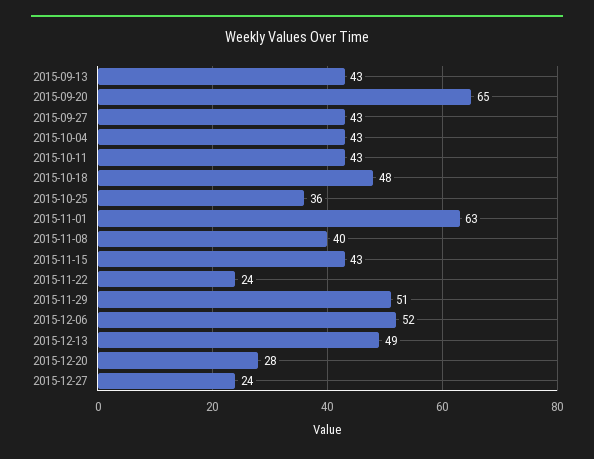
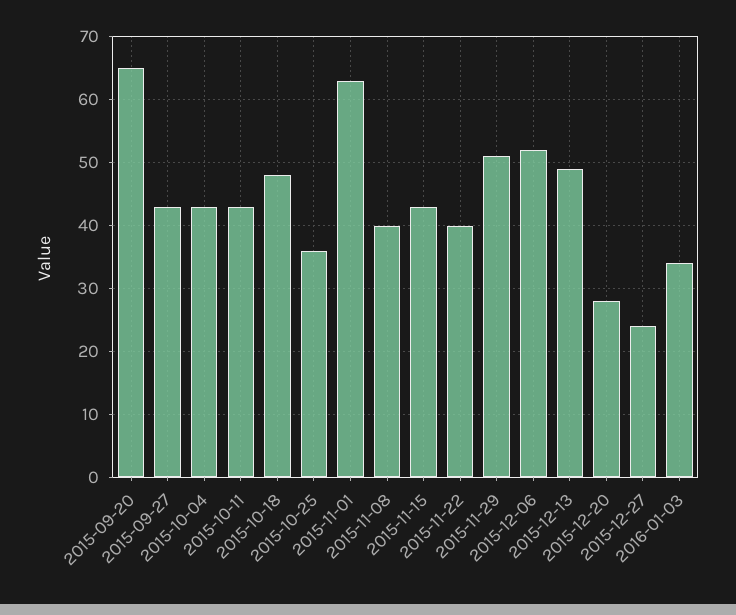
2015-09-13: 43 -> none
2015-11-22: 24 -> 40
2016-01-03: none -> 34

